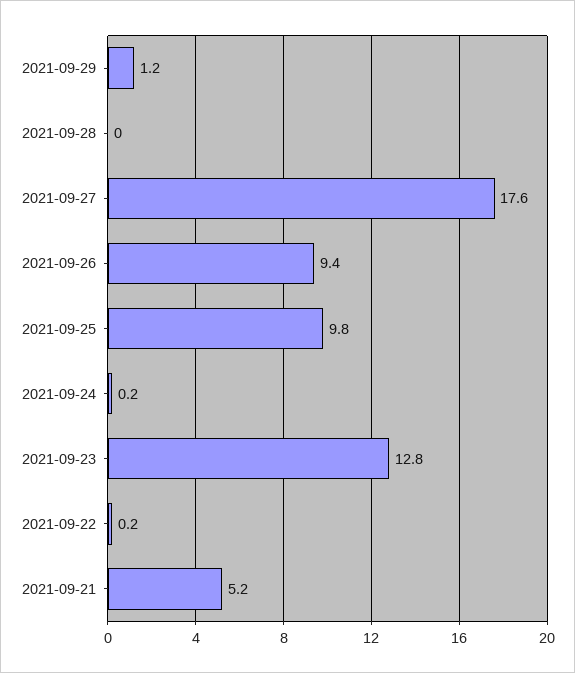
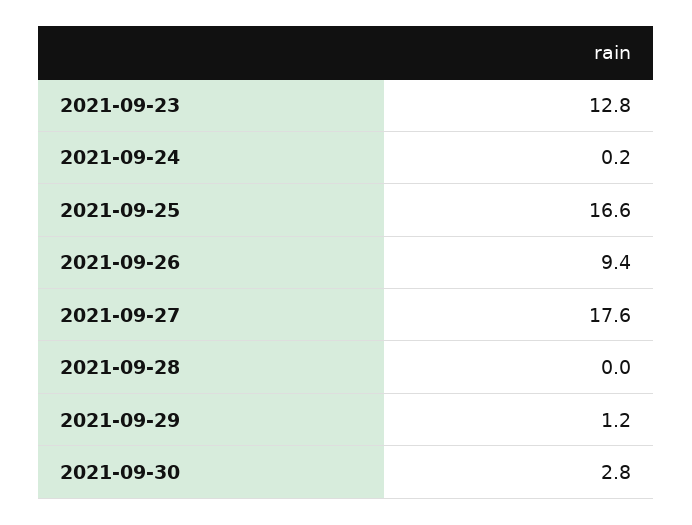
2021-09-25: 9.8 -> 16.6
2021-09-22: 0.2 -> none
2021-09-21: 5.2 -> none
2021-09-30: none -> 2.8

